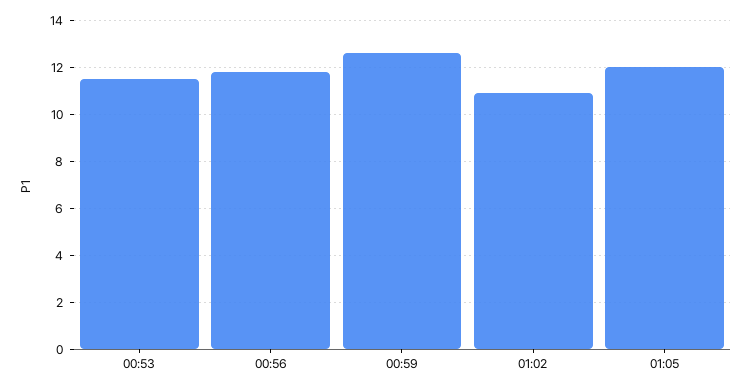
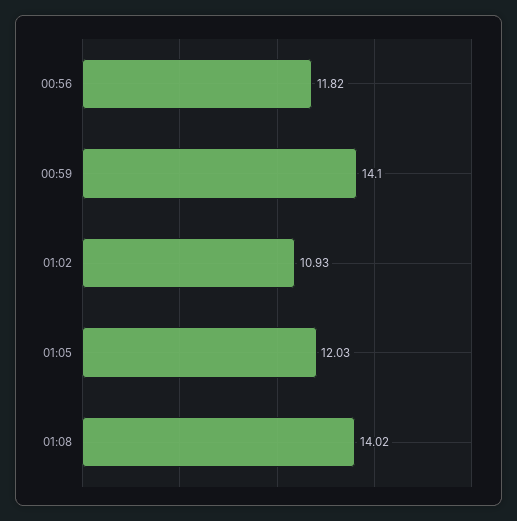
00:53: 11.5 -> none
00:59: 12.5 -> 14.1
01:08: none -> 14.02

